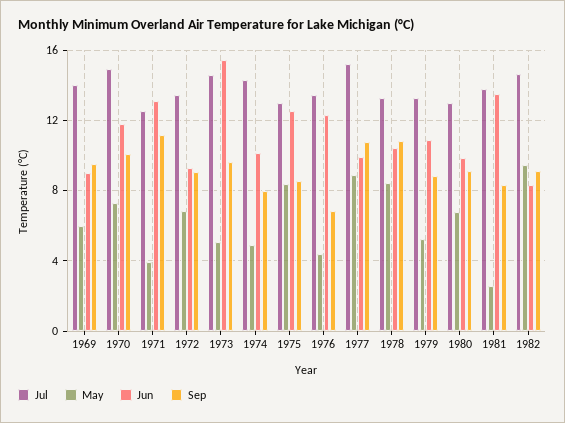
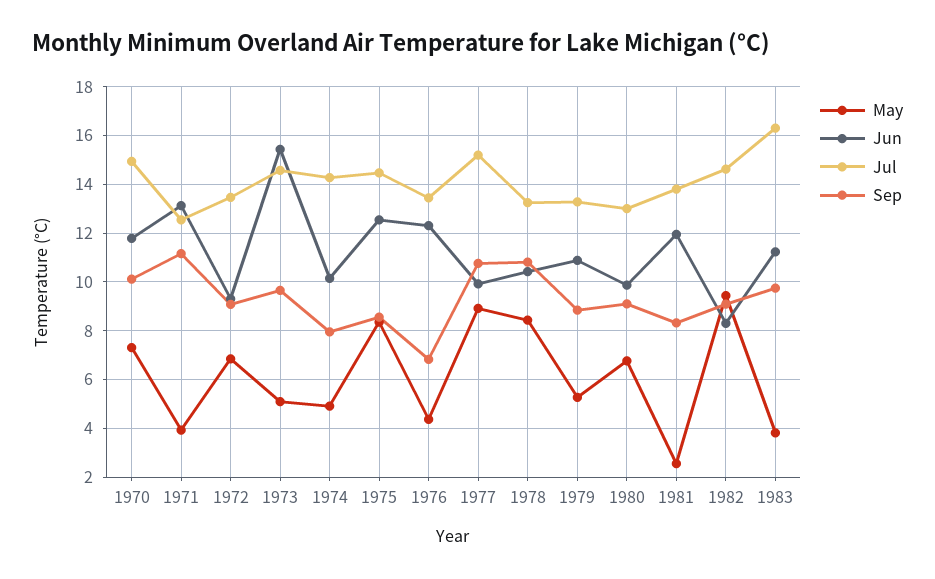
Jul, 1969: 14 -> none
May, 1969: 6 -> none
Jun, 1969: 9 -> none
Sep, 1969: 9.5 -> none
Jul, 1975: 13 -> 14.5
Jun, 1981: 13.5 -> 12
May, 1983: none -> 3.75
Jun, 1983: none -> 11.25
Jul, 1983: none -> 16.25
Sep, 1983: none -> 9.75

